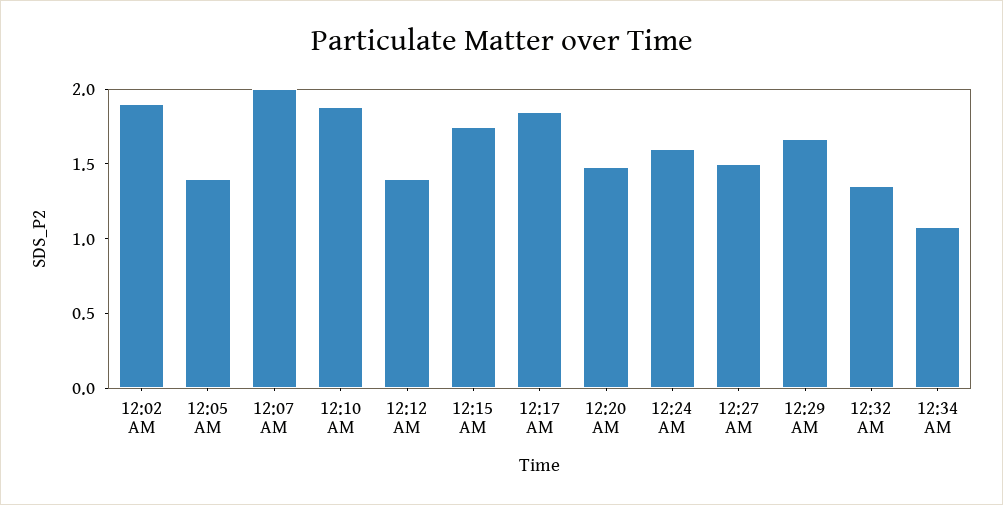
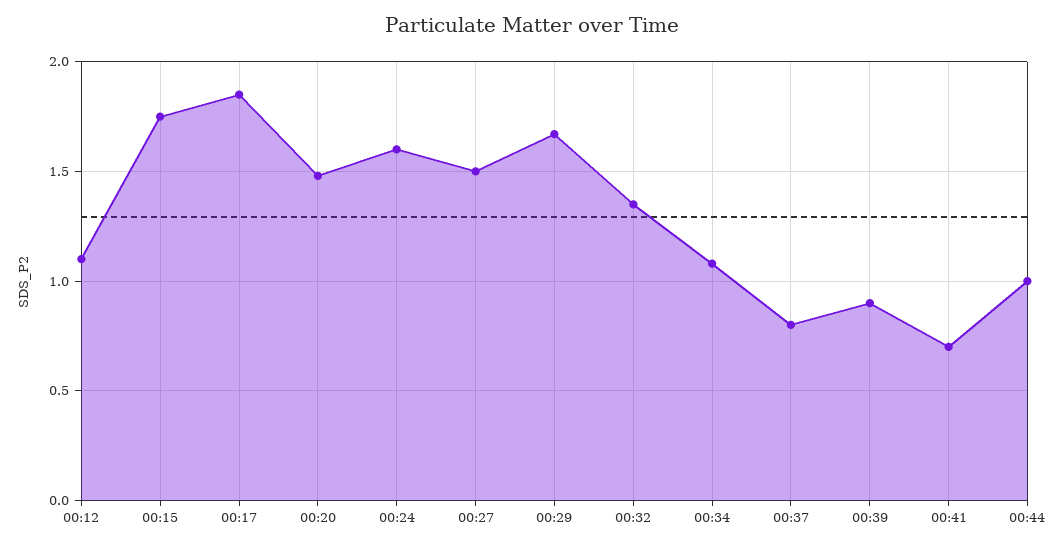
12:02 AM: 1.9 -> none
12:05 AM: 1.4 -> none
12:07 AM: 2 -> none
12:10 AM: 1.9 -> none
12:12 AM: 1.4 -> 1.1
00:37: none -> 0.8
00:39: none -> 0.9
00:41: none -> 0.7
00:44: none -> 1

